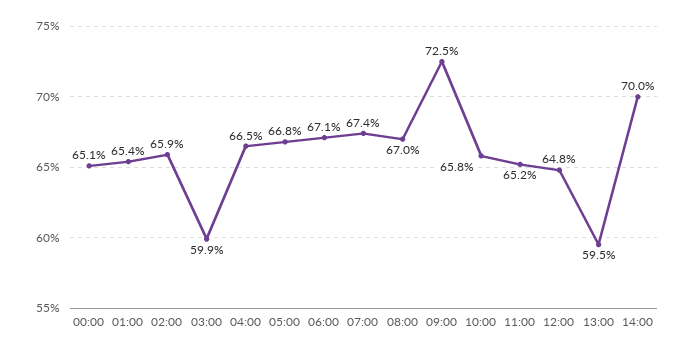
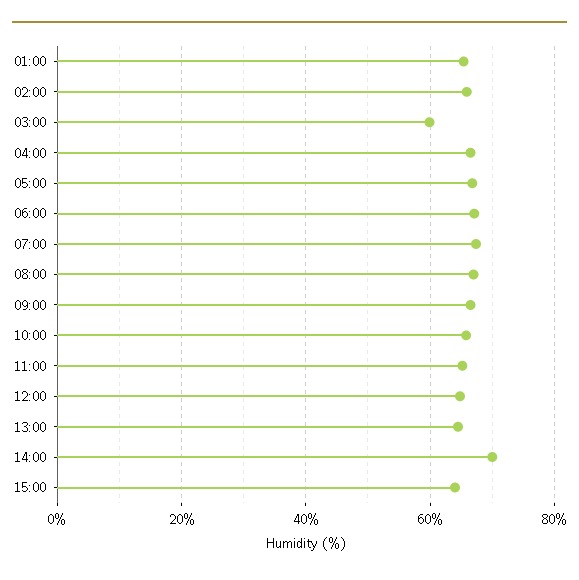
00:00: 65.1 -> none
09:00: 72.5 -> 66
13:00: 59.5 -> 64
15:00: none -> 64

